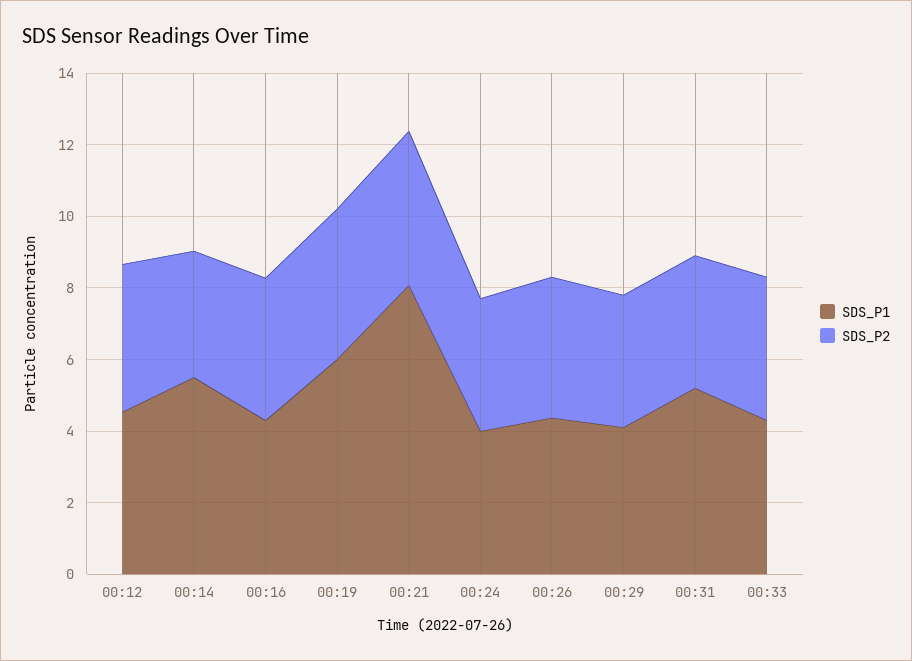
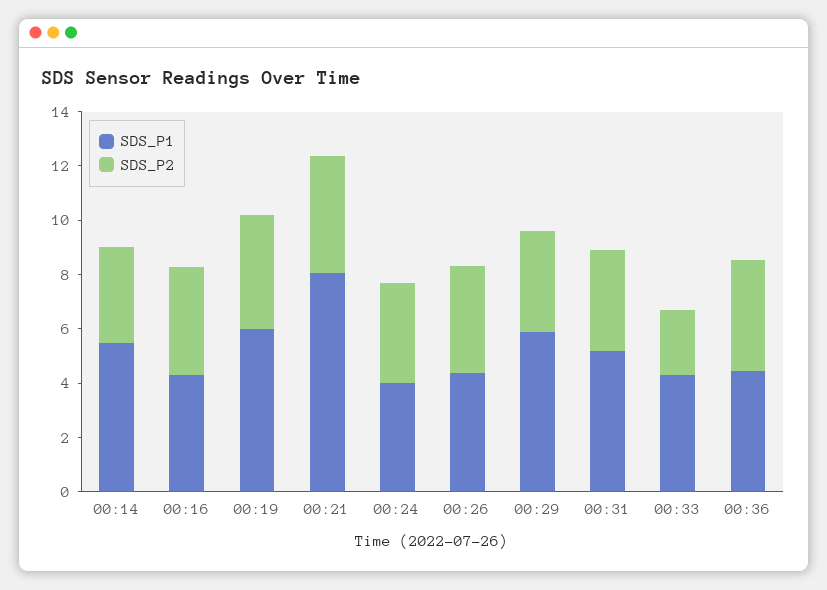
SDS_P1, 00:12: 4.5 -> none
SDS_P2, 00:12: 4 -> none
SDS_P1, 00:29: 4 -> 6
SDS_P2, 00:33: 4 -> 2.5
SDS_P1, 00:36: none -> 4.5
SDS_P2, 00:36: none -> 4

